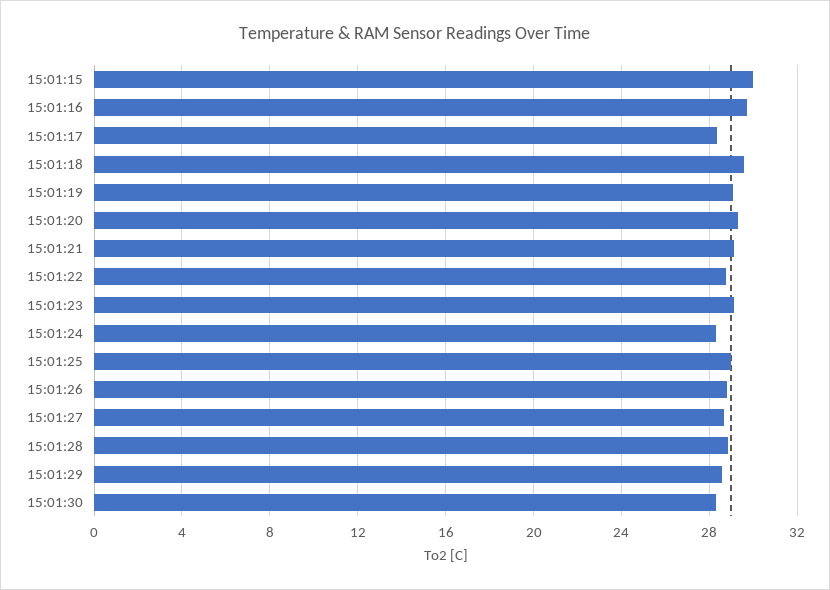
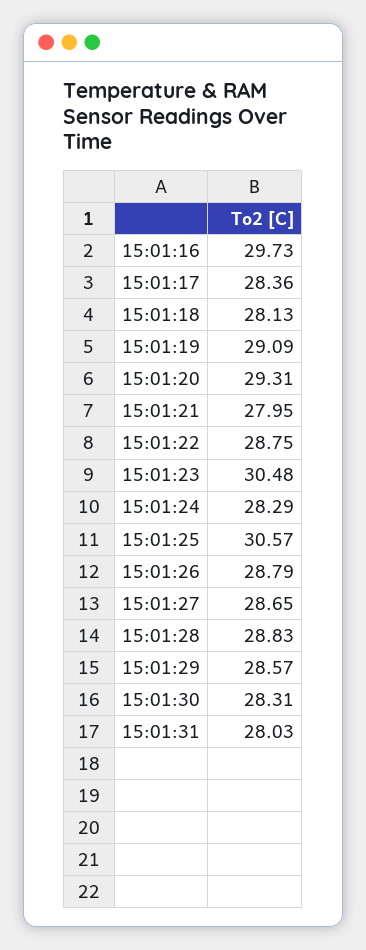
15:01:15: 30 -> none
15:01:18: 29.5 -> 28.13
15:01:21: 29 -> 27.95
15:01:23: 29 -> 30.48
15:01:25: 29 -> 30.57
15:01:31: none -> 28.03

